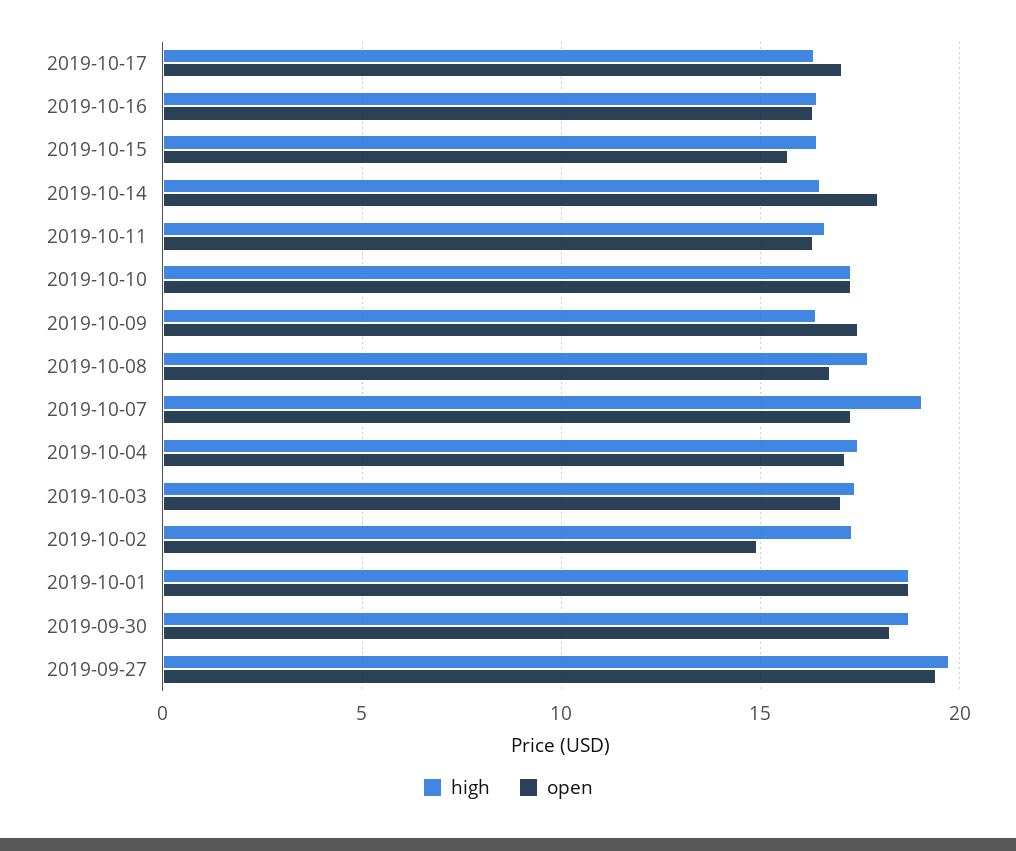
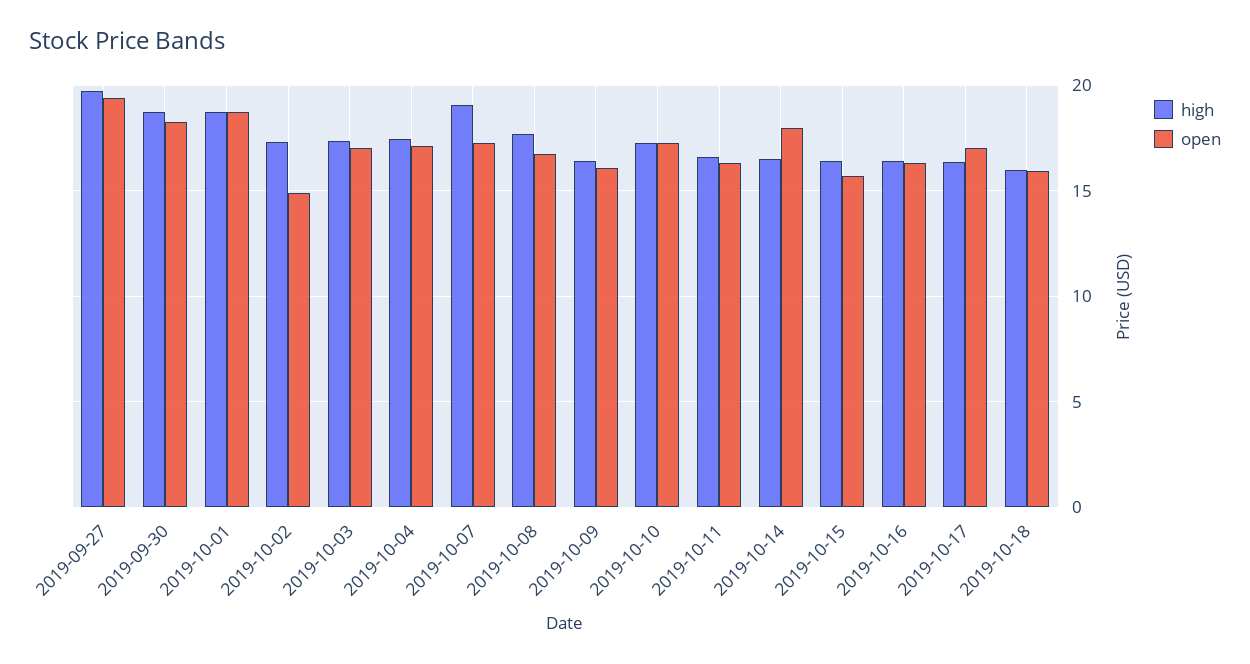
open, 2019-10-09: 17.5 -> 16
high, 2019-10-18: none -> 16
open, 2019-10-18: none -> 16

